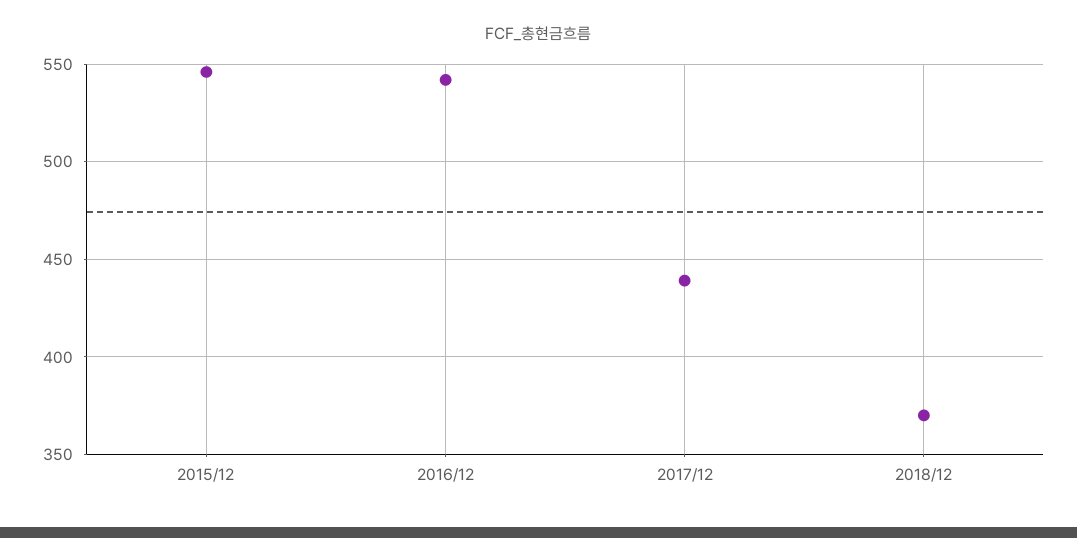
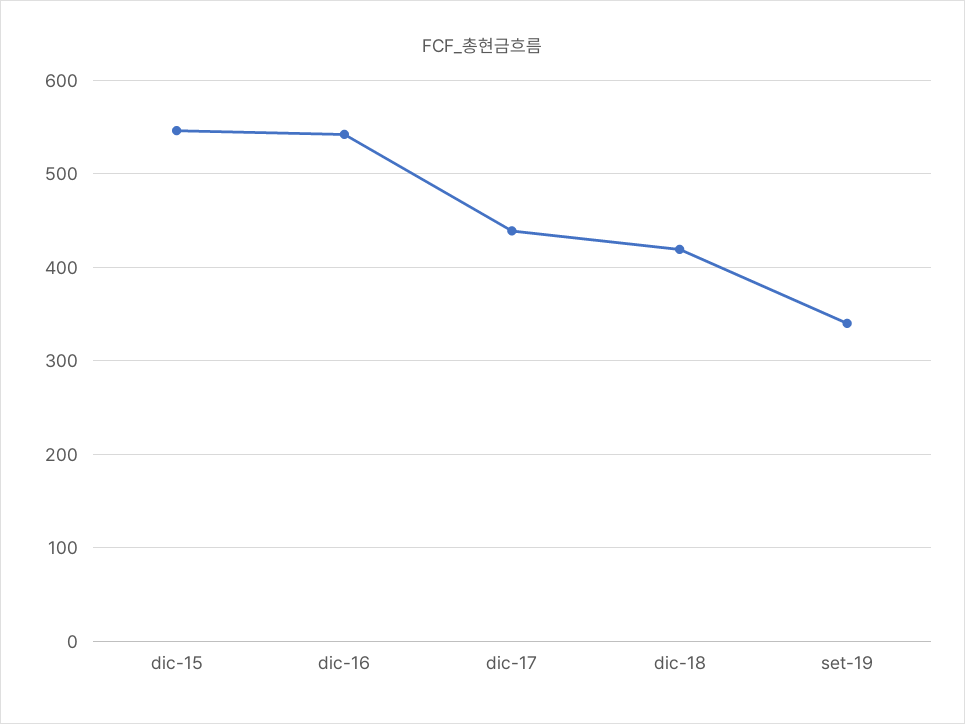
2018/12: 370 -> 420
set-19: none -> 340

